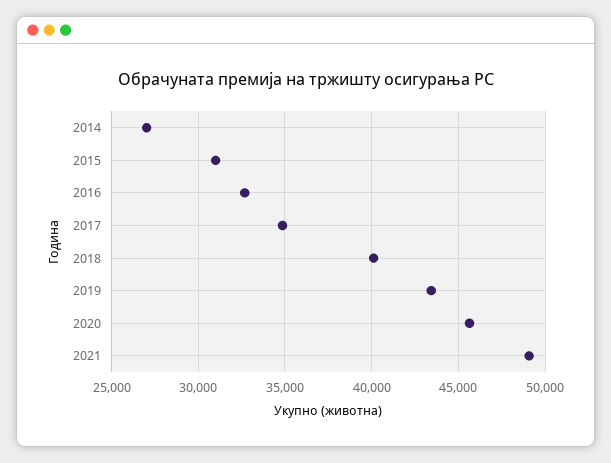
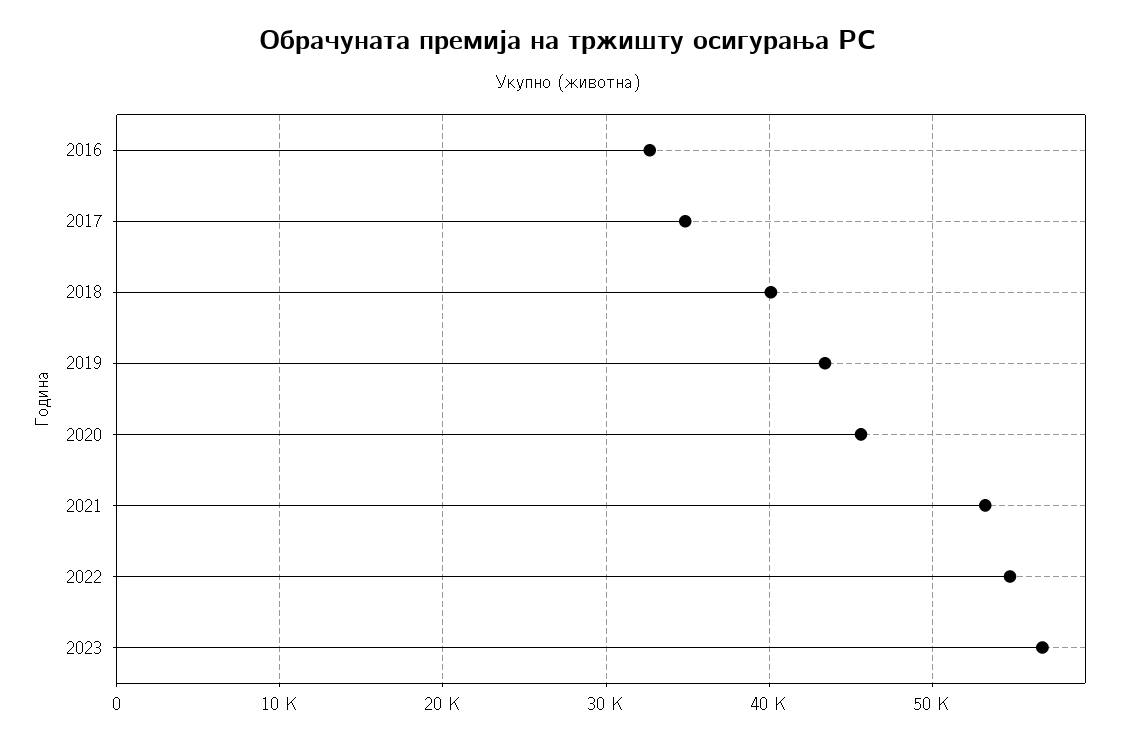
2014: 27000 -> none
2015: 31000 -> none
2021: 49000 -> 53000
2022: none -> 55000
2023: none -> 57000

